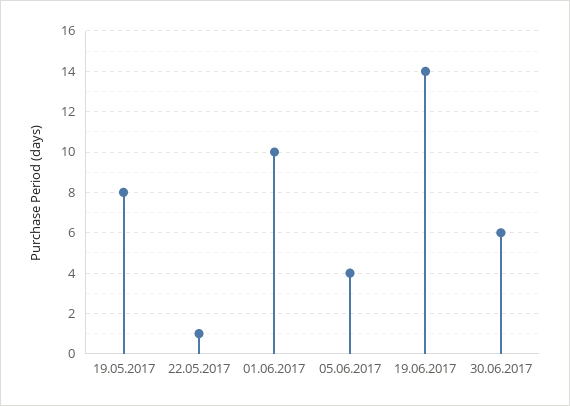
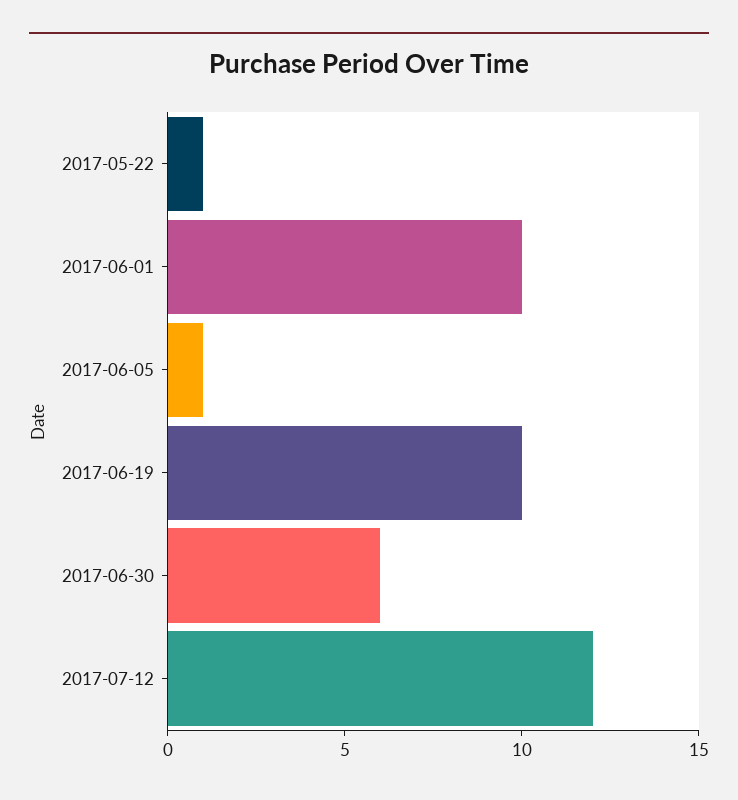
19.05.2017: 8 -> none
05.06.2017: 4 -> 1
19.06.2017: 14 -> 10
2017-07-12: none -> 12

